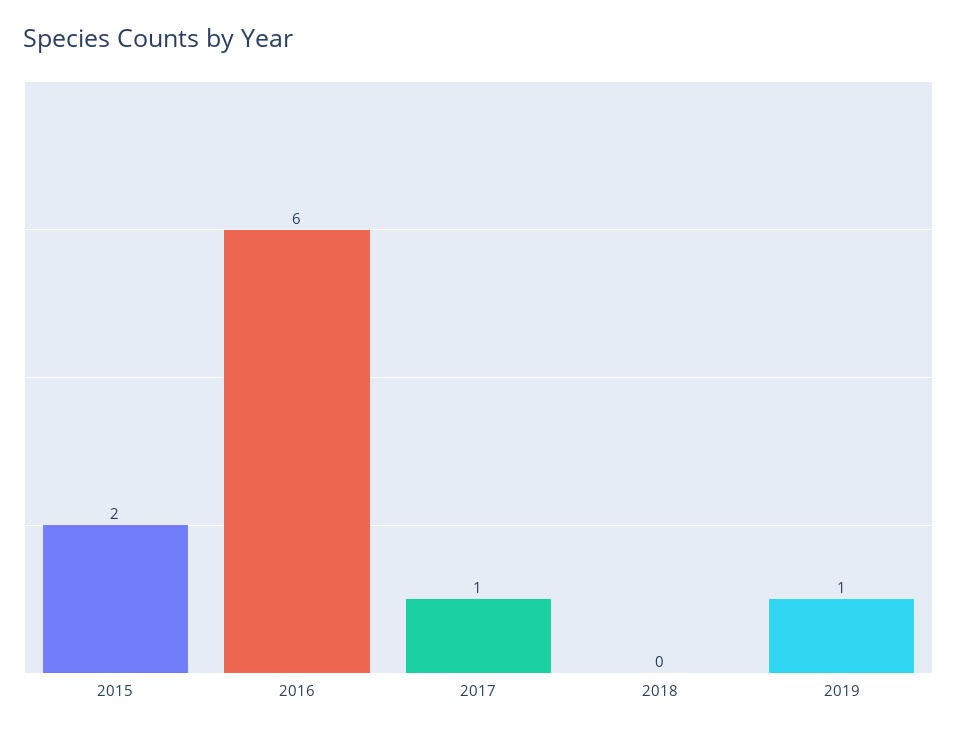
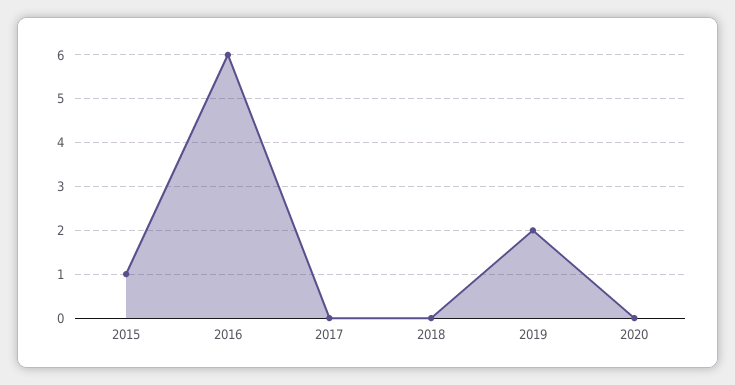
2015: 2 -> 1
2017: 1 -> 0
2019: 1 -> 2
2020: none -> 0

